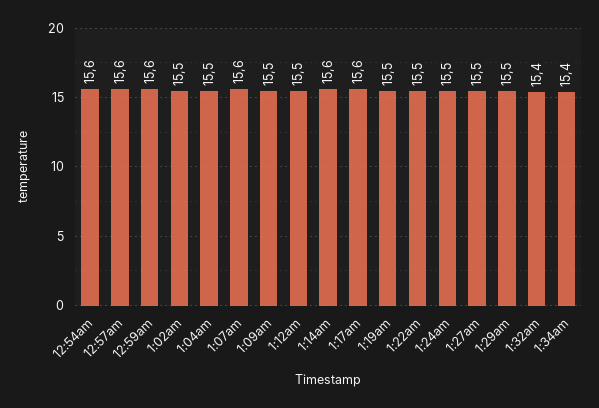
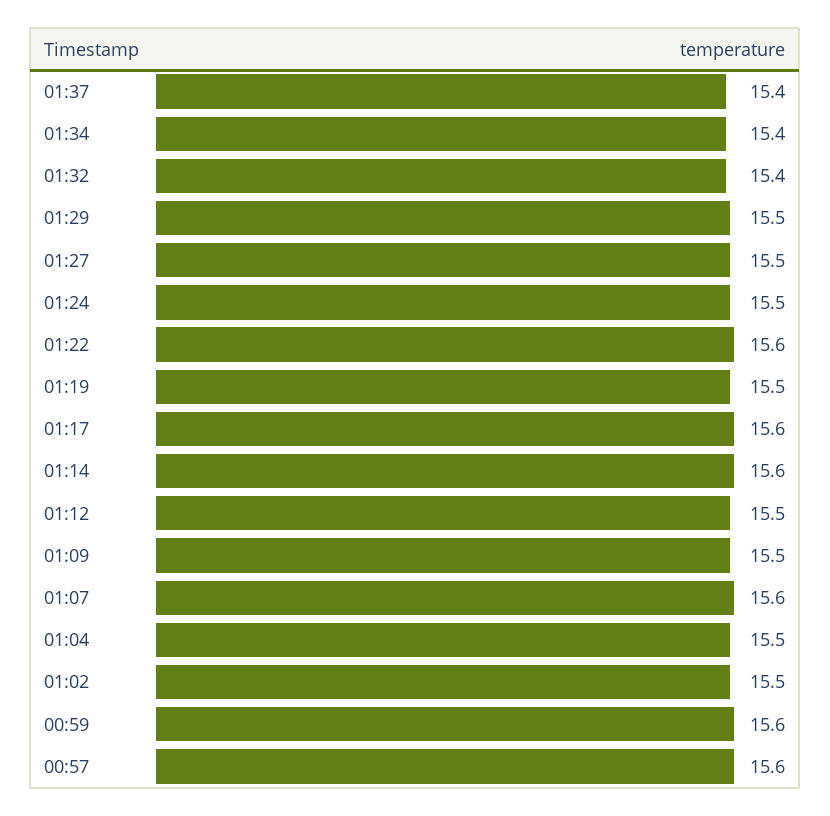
12:54am: 15.6 -> none
1:22am: 15.5 -> 15.6
01:37: none -> 15.4

